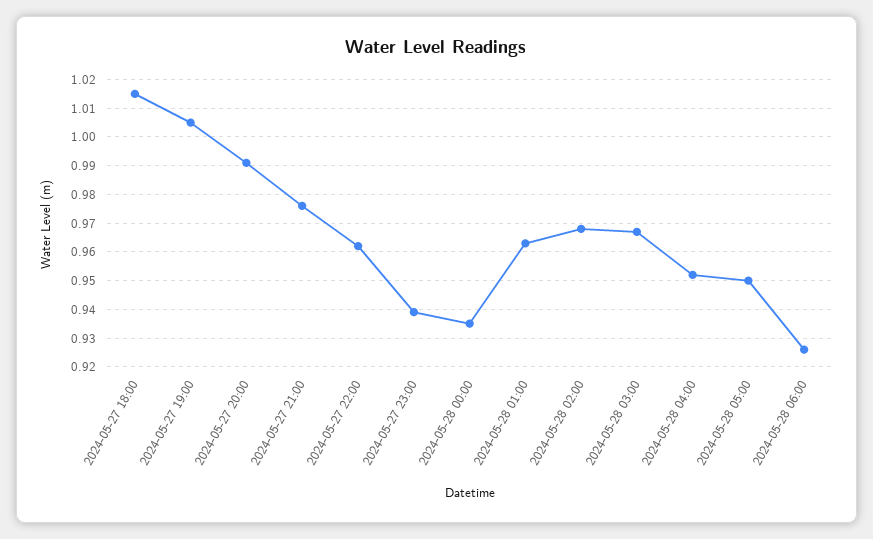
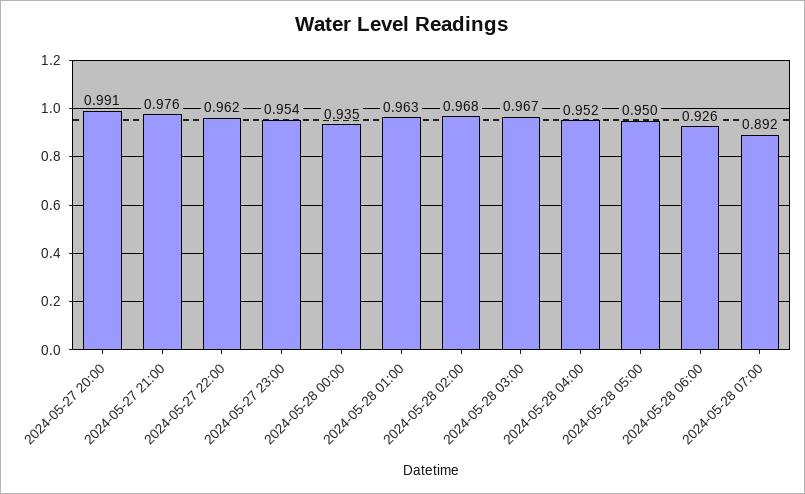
2024-05-27 18:00: 1.015 -> none
2024-05-27 19:00: 1.005 -> none
2024-05-27 23:00: 0.94 -> 0.954
2024-05-28 07:00: none -> 0.892

